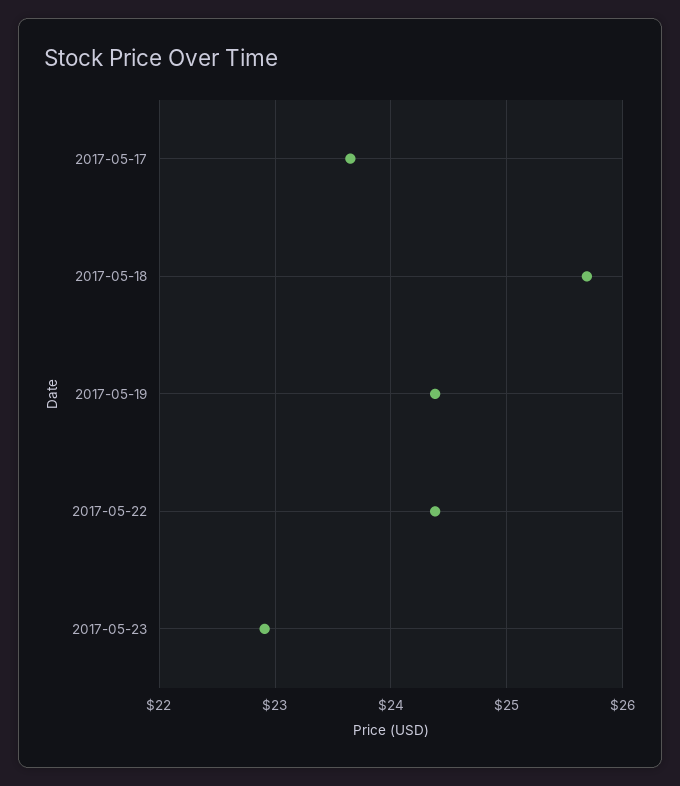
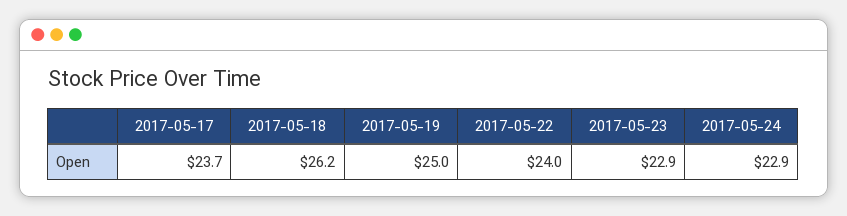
2017-05-18: 25.7 -> 26.2
2017-05-19: 24.4 -> 25
2017-05-22: 24.4 -> 24
2017-05-24: none -> 22.9

